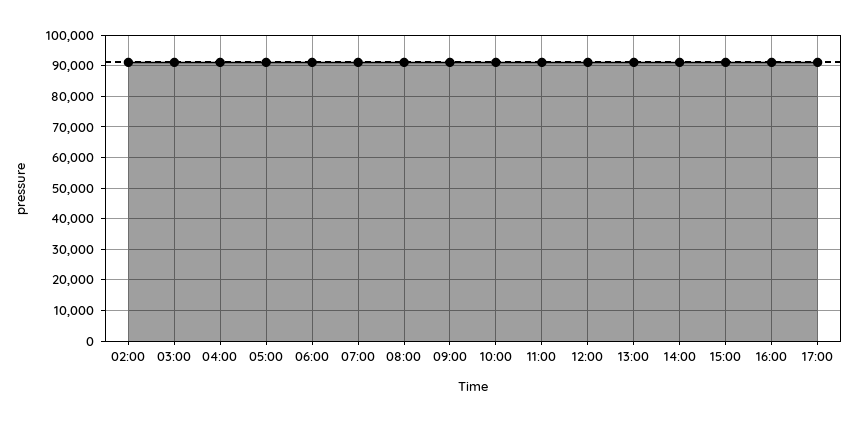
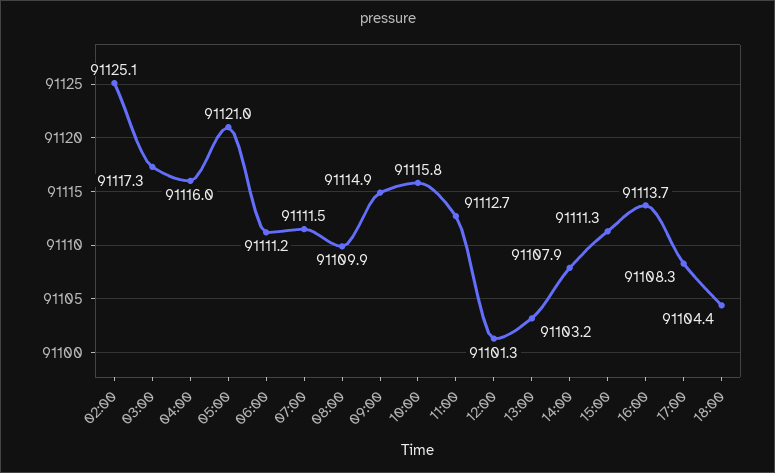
18:00: none -> 91104.4

